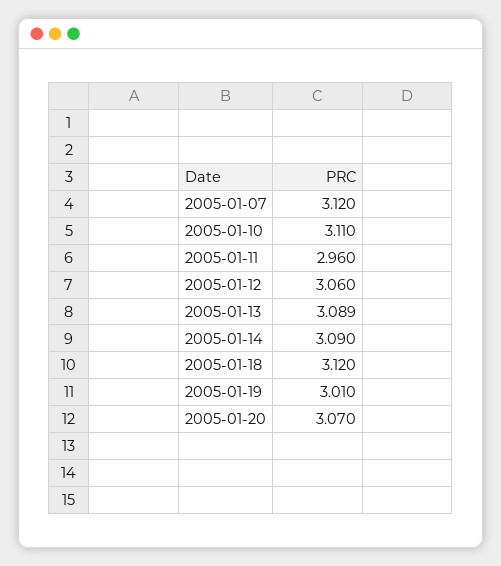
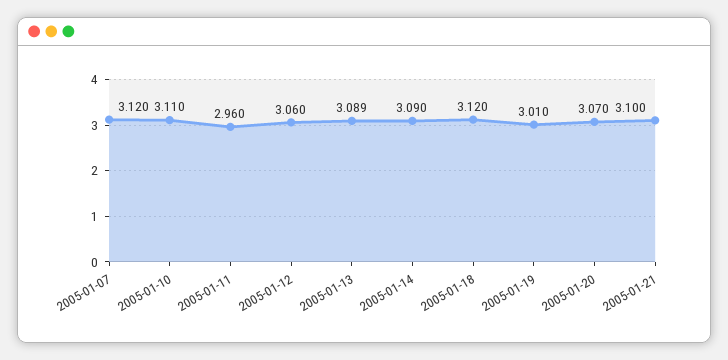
2005-01-21: none -> 3.1

